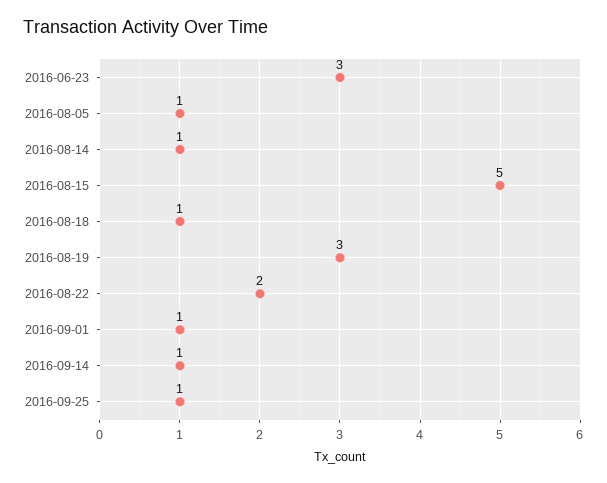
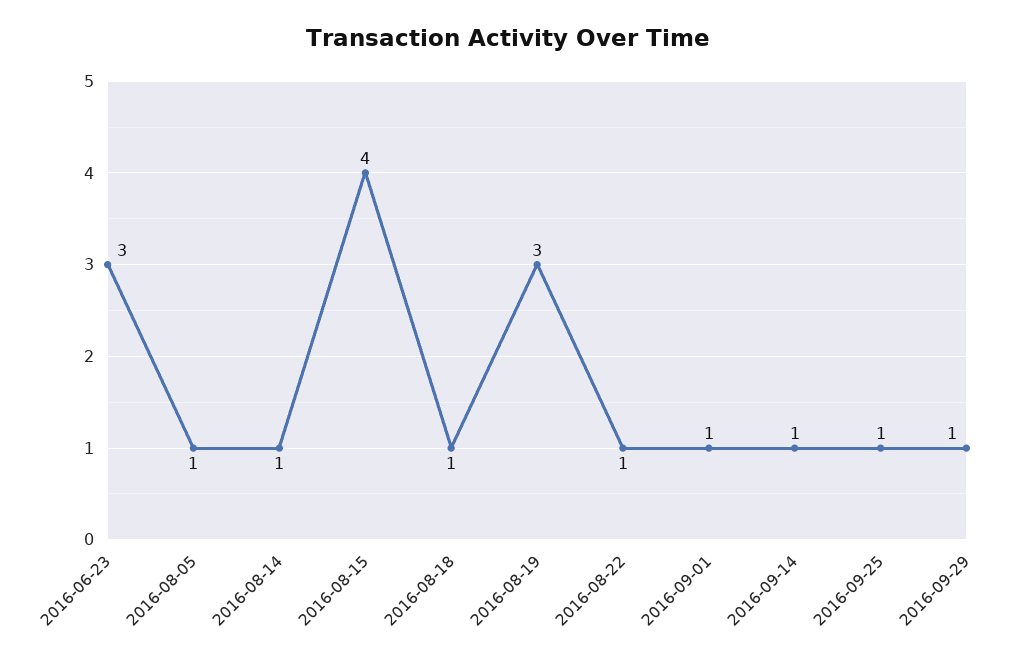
2016-08-15: 5 -> 4
2016-08-22: 2 -> 1
2016-09-29: none -> 1

